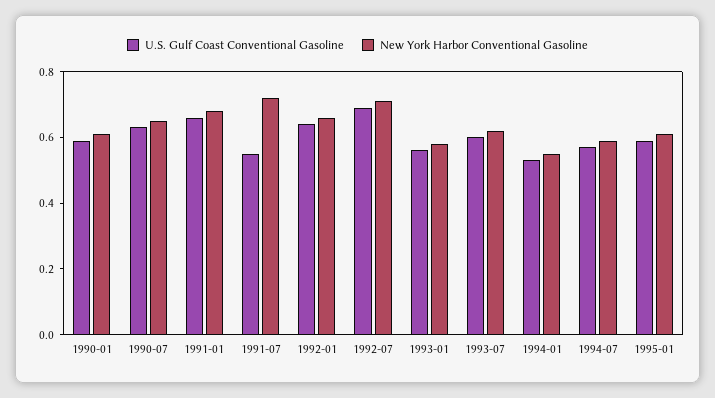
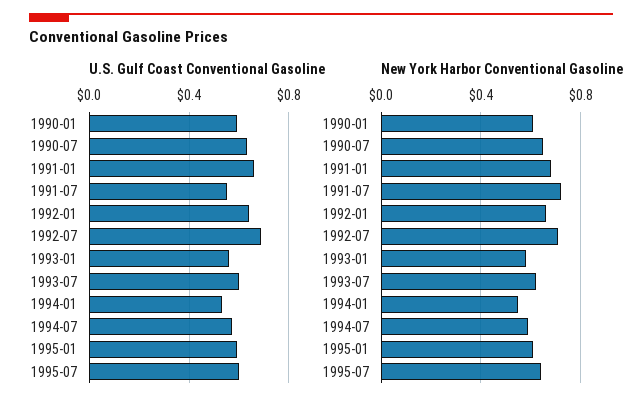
U.S. Gulf Coast Conventional Gasoline, 1995-07: none -> 0.6
New York Harbor Conventional Gasoline, 1995-07: none -> 0.65

